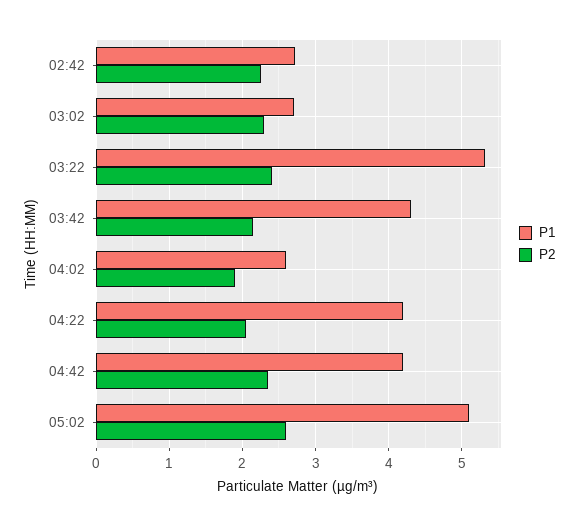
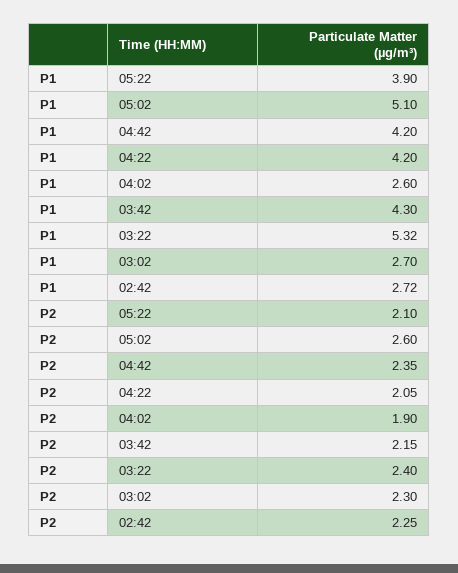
P1, 05:22: none -> 3.9
P2, 05:22: none -> 2.1

